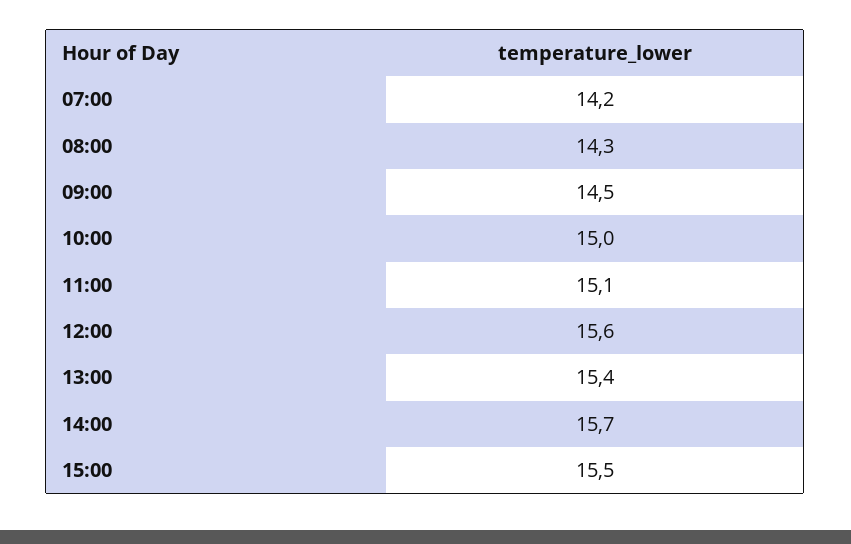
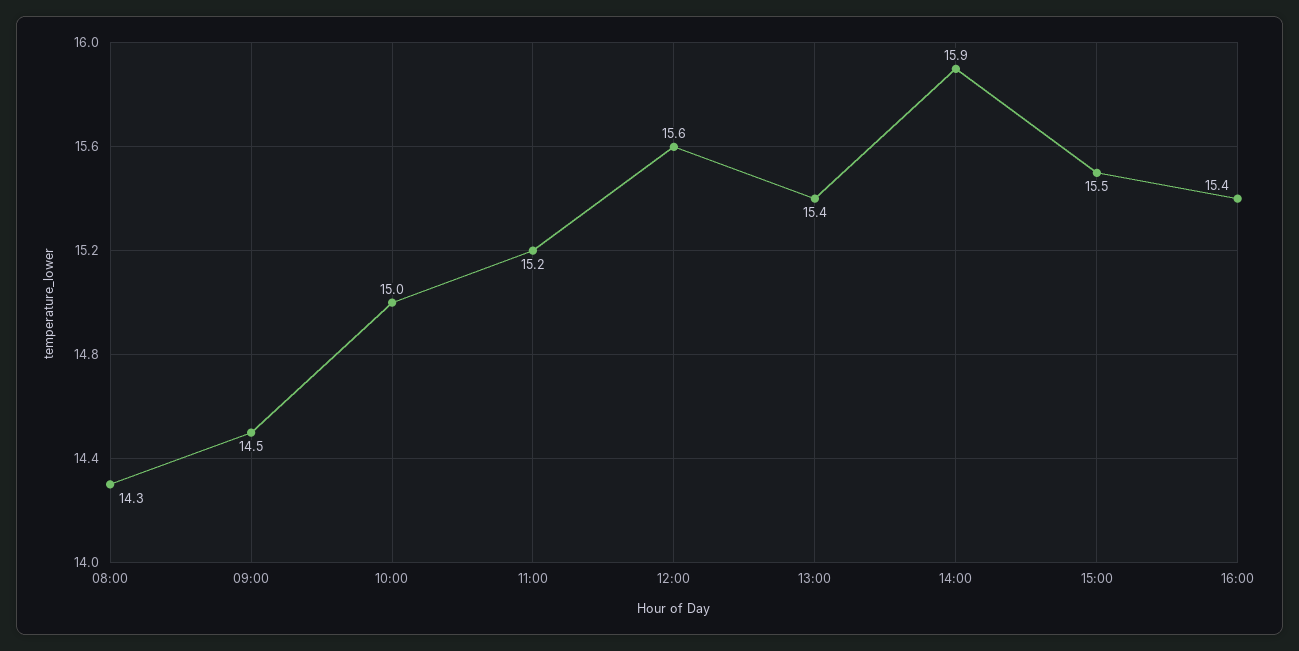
07:00: 14.2 -> none
11:00: 15.1 -> 15.2
14:00: 15.7 -> 15.9
16:00: none -> 15.4

